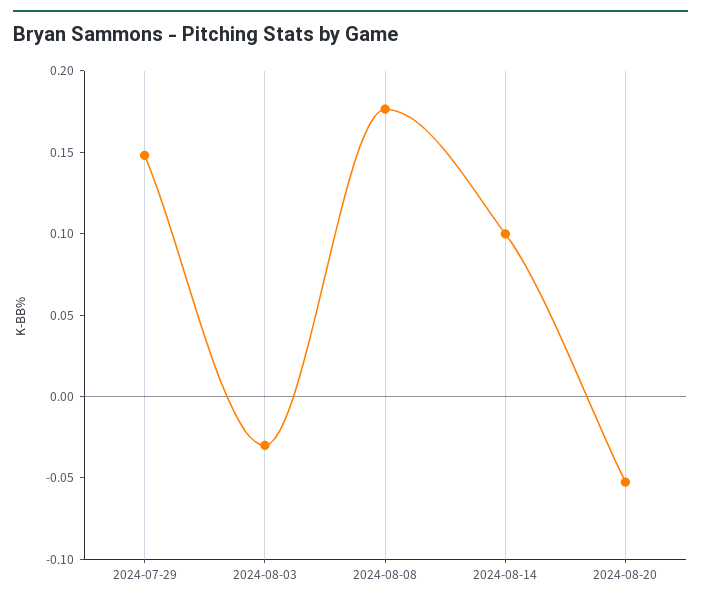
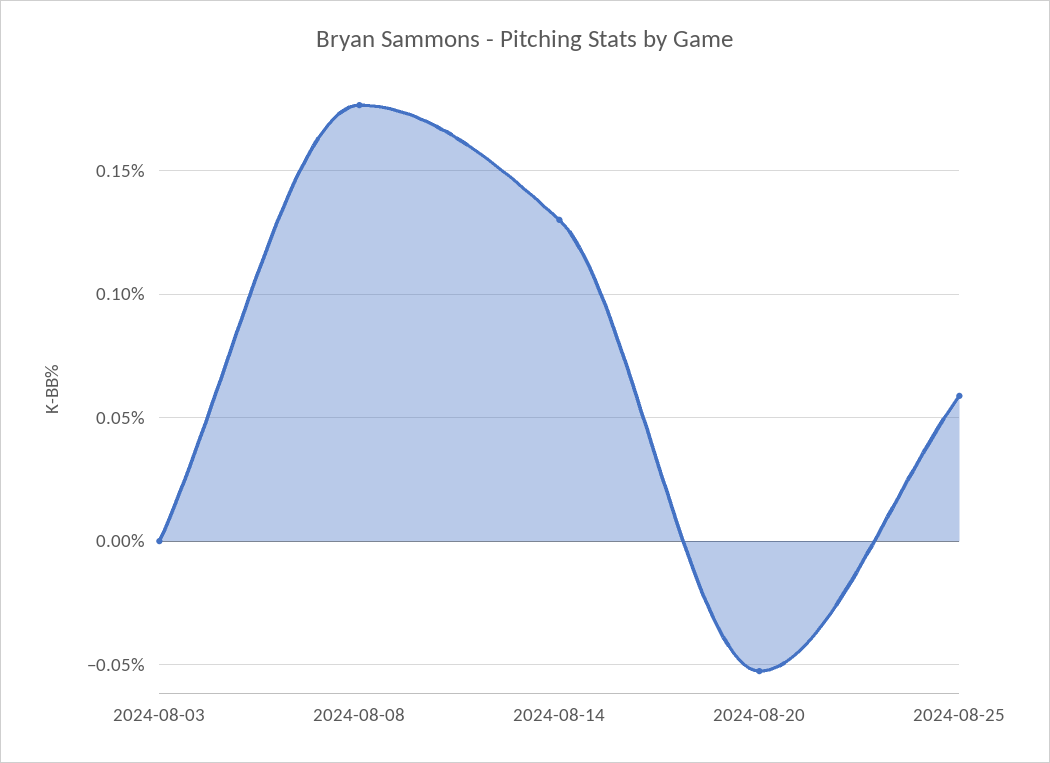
2024-07-29: 0.15 -> none
2024-08-03: -0.03 -> 0
2024-08-14: 0.1 -> 0.13
2024-08-25: none -> 0.06

